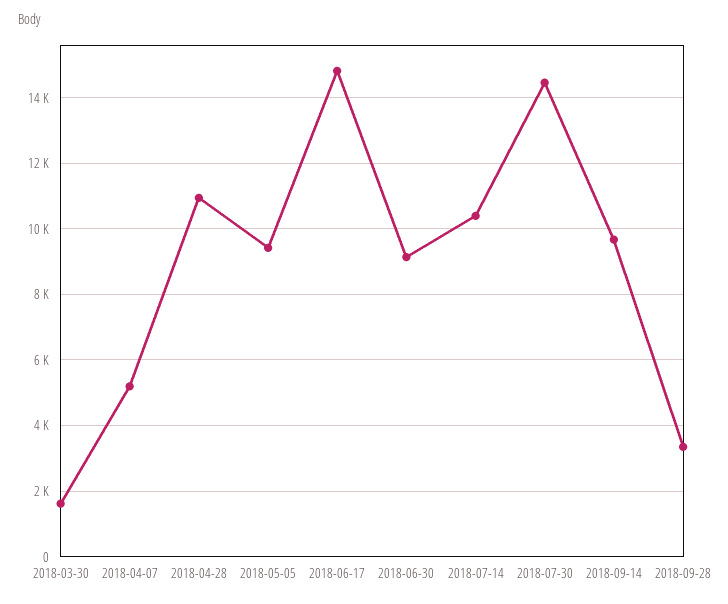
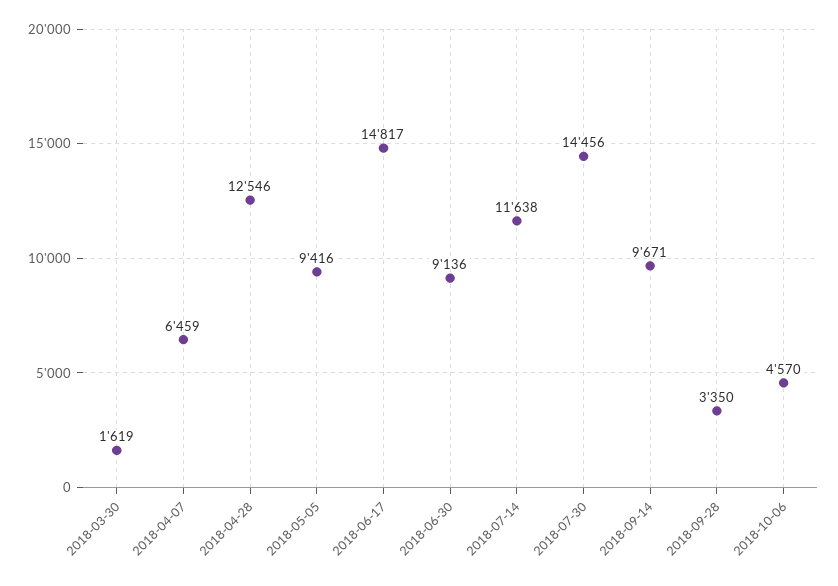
2018-04-07: 5200 -> 6459
2018-04-28: 11000 -> 12546
2018-07-14: 10400 -> 11638
2018-10-06: none -> 4570

